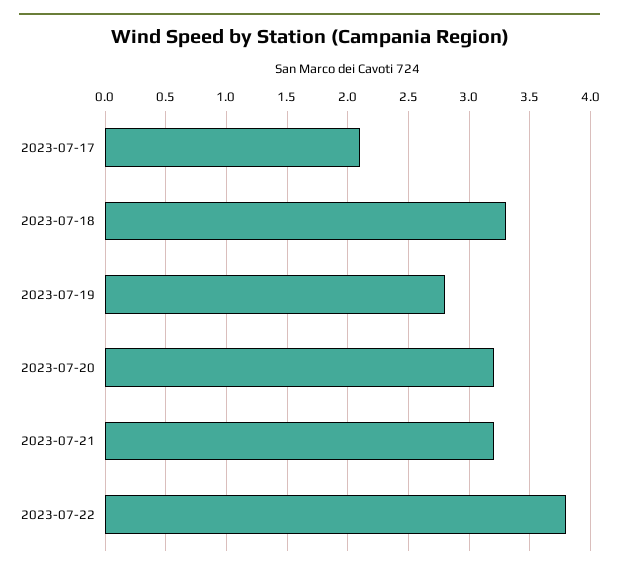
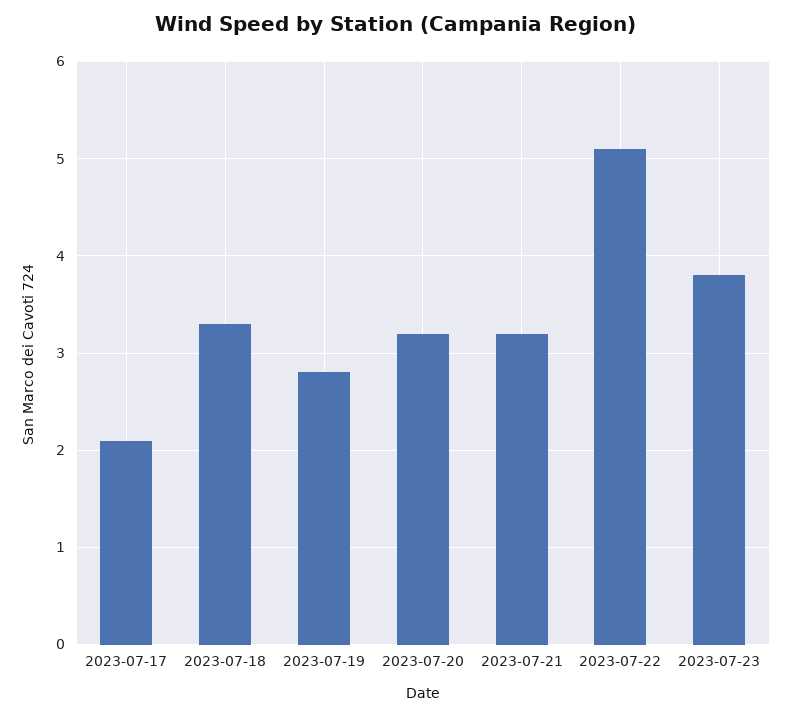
2023-07-22: 3.8 -> 5.1
2023-07-23: none -> 3.8

